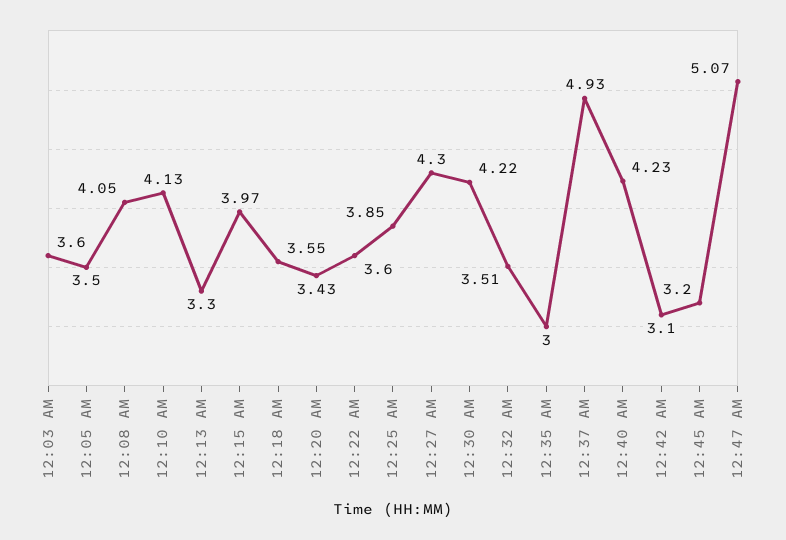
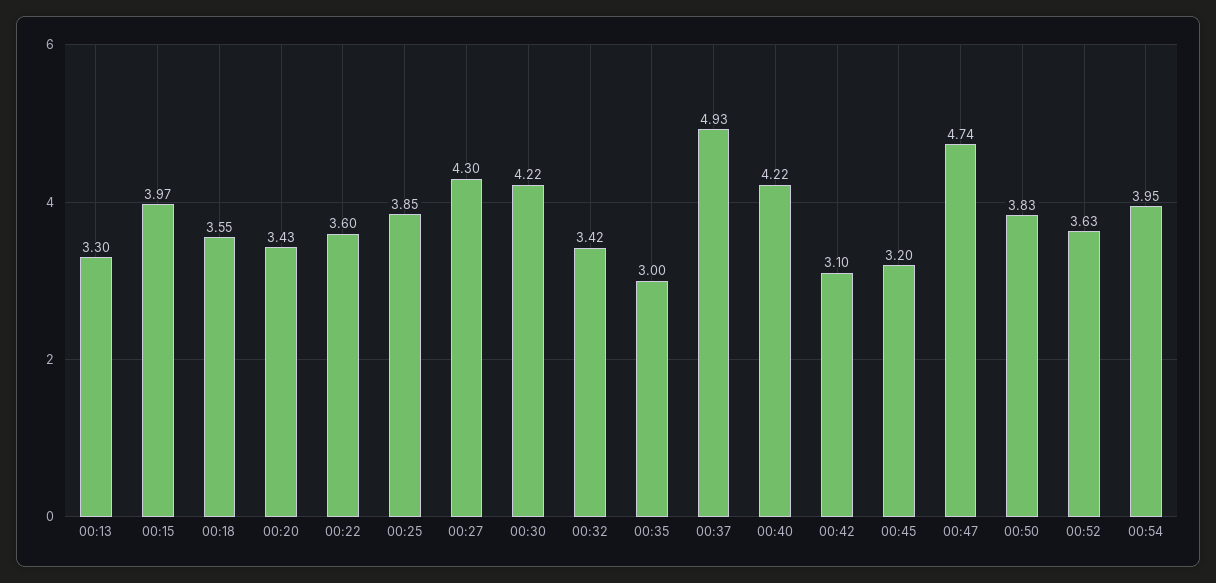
12:03 AM: 3.6 -> none
12:05 AM: 3.5 -> none
12:08 AM: 4.05 -> none
12:10 AM: 4.13 -> none
12:32 AM: 3.51 -> 3.42
12:40 AM: 4.23 -> 4.22
12:47 AM: 5.07 -> 4.74
00:50: none -> 3.83
00:52: none -> 3.63
00:54: none -> 3.95

